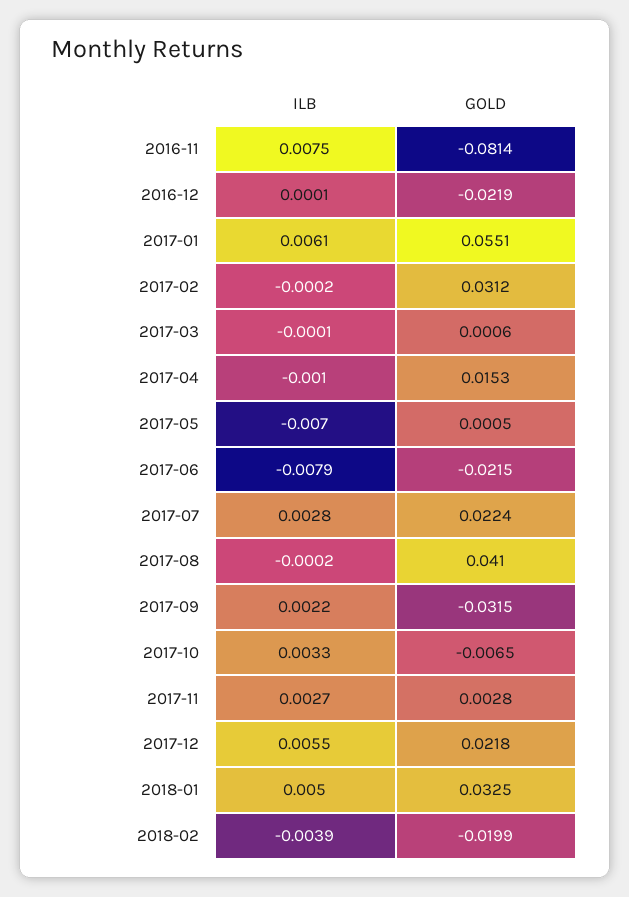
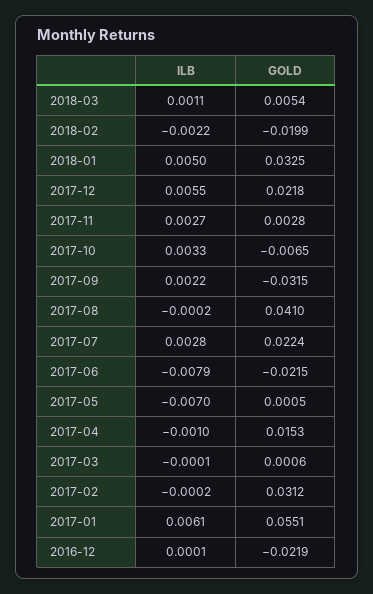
ILB, 2016-11: 0.0075 -> none
GOLD, 2016-11: -0.0814 -> none
ILB, 2018-02: -0.0039 -> -0.0022
ILB, 2018-03: none -> 0.0011
GOLD, 2018-03: none -> 0.0054

